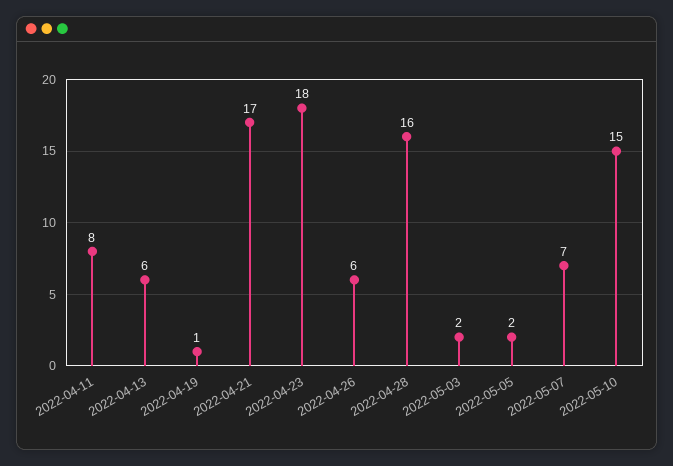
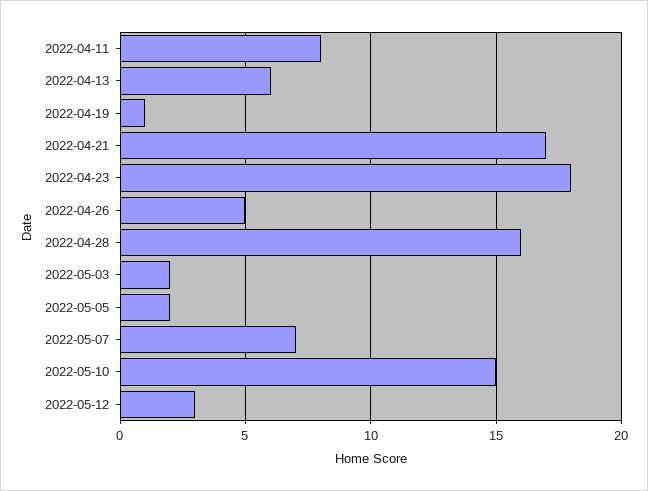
2022-04-26: 6 -> 5
2022-05-12: none -> 3

